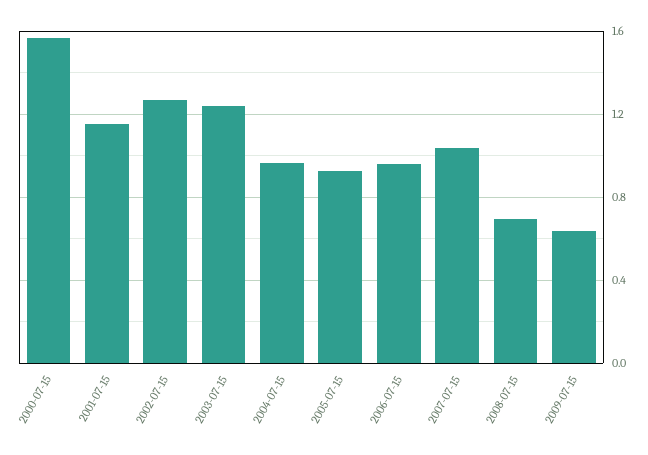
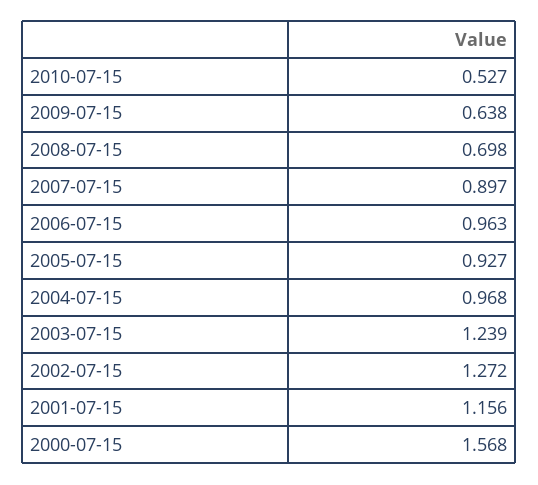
2007-07-15: 1.05 -> 0.897
2010-07-15: none -> 0.527

